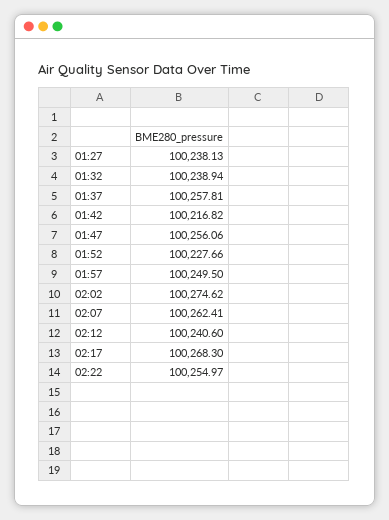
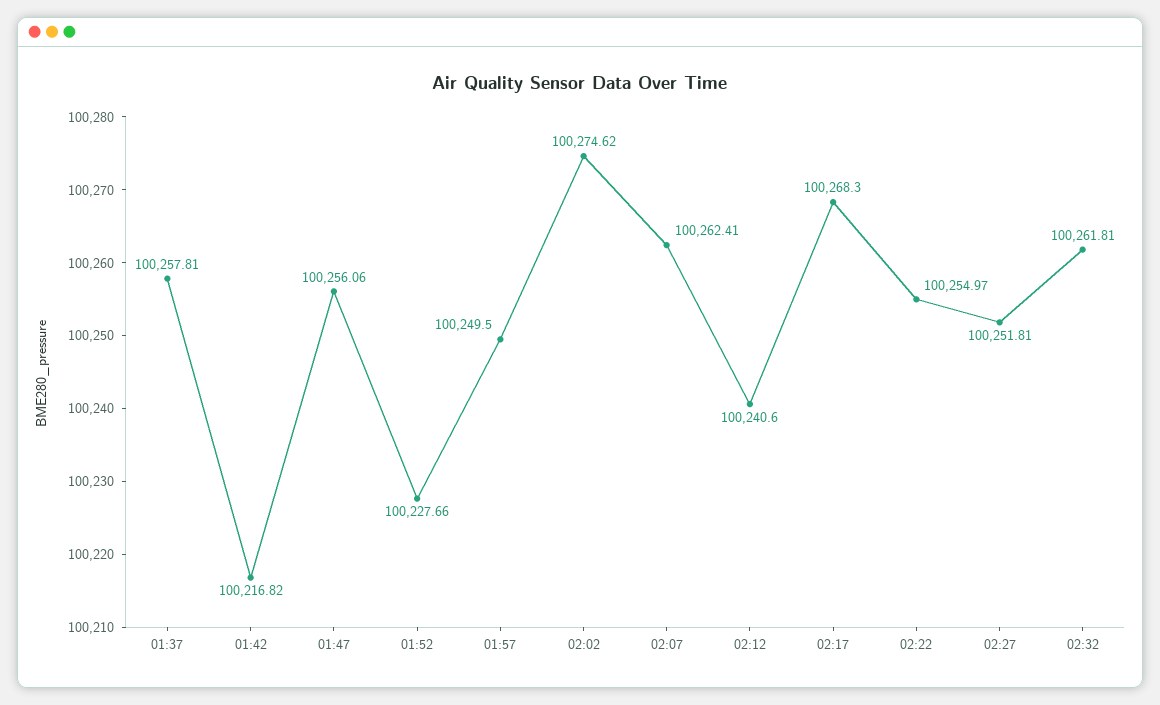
01:27: 100238.13 -> none
01:32: 100238.94 -> none
02:27: none -> 100251.81
02:32: none -> 100261.81

